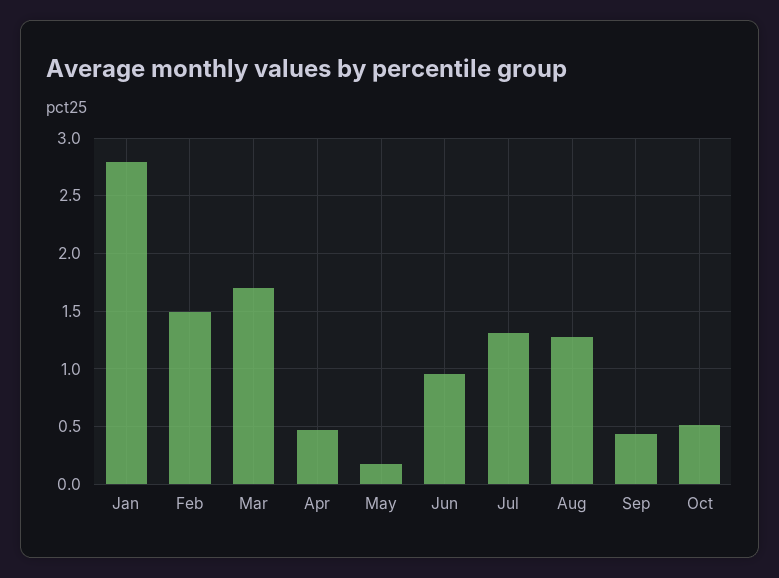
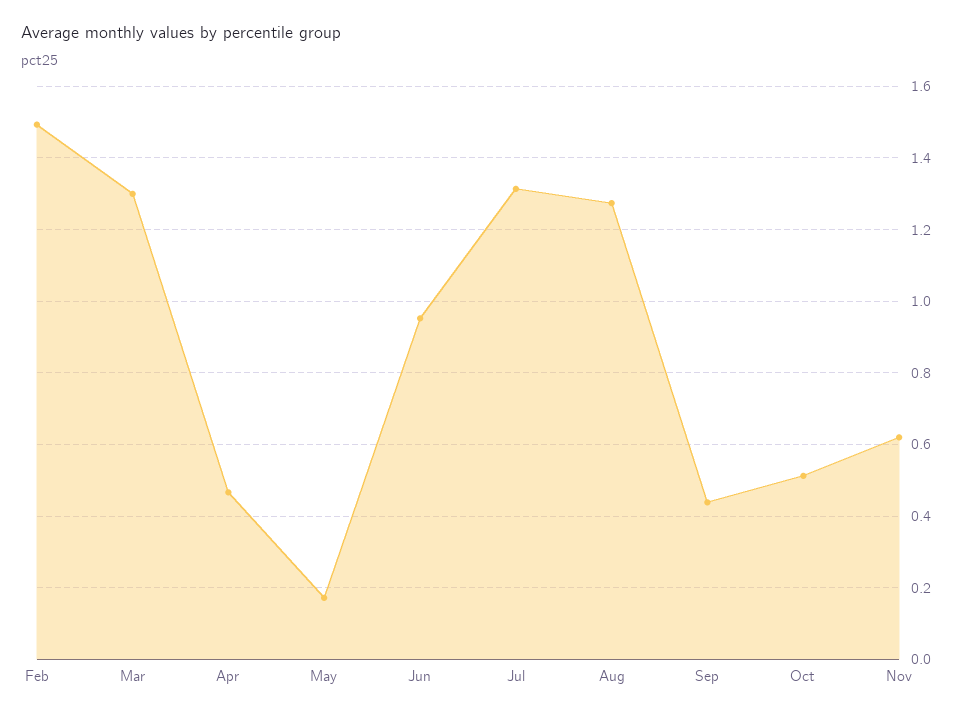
Jan: 2.8 -> none
Mar: 1.7 -> 1.3
Nov: none -> 0.62

